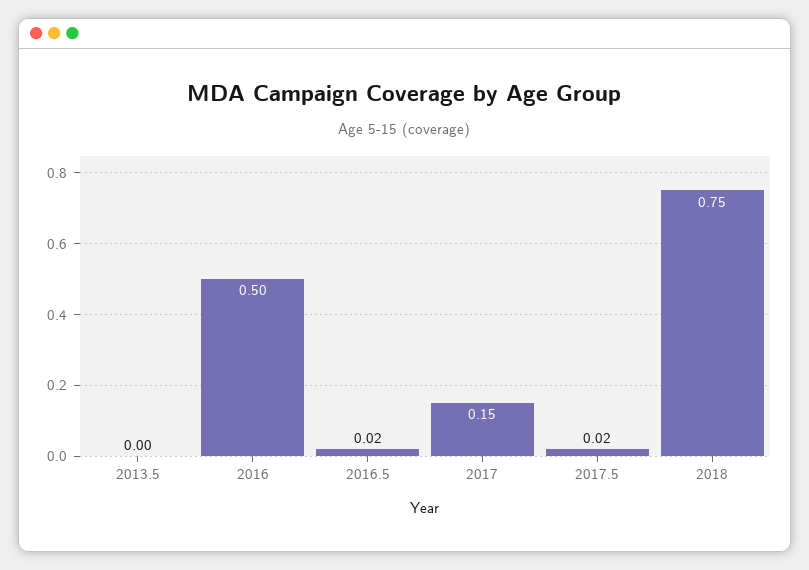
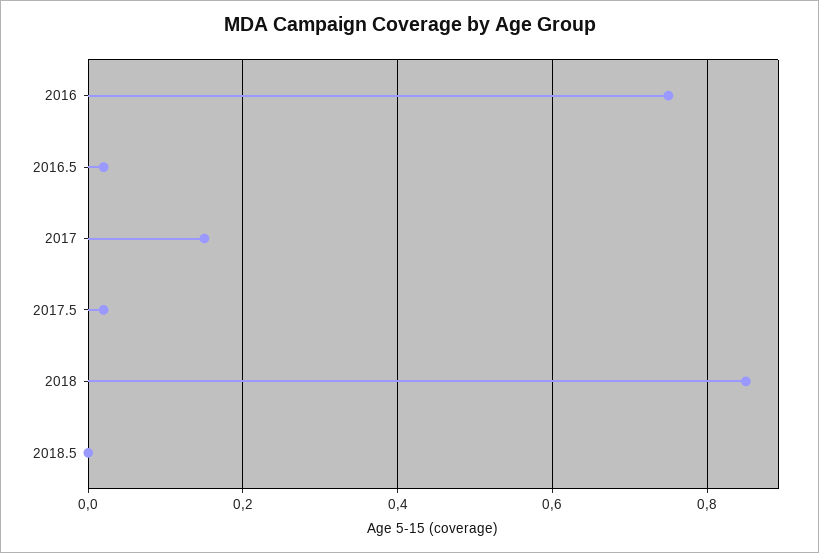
2013.5: 0 -> none
2016: 0.5 -> 0.75
2018: 0.75 -> 0.85
2018.5: none -> 0

